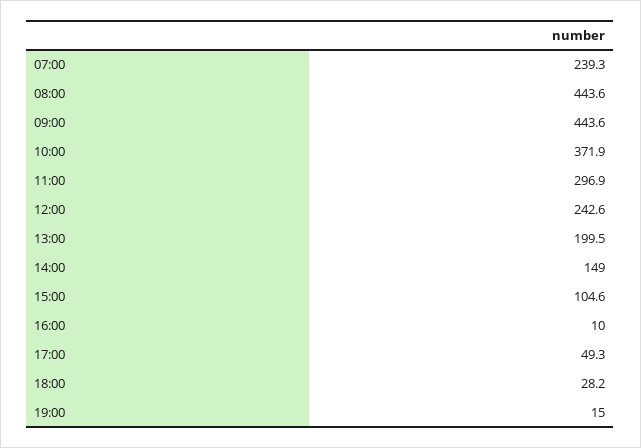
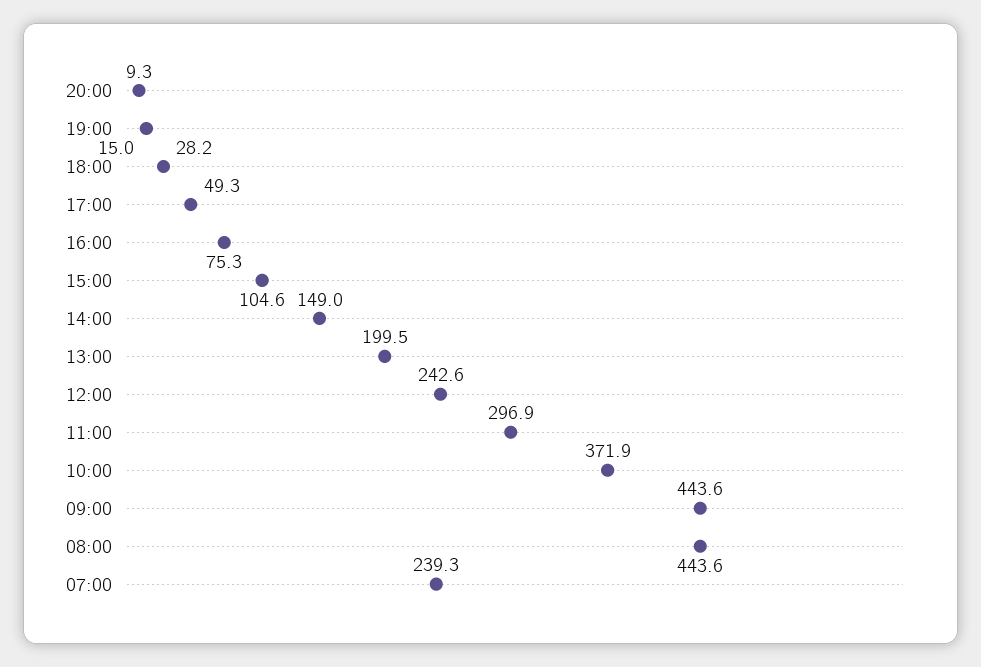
16:00: 10 -> 75.3
20:00: none -> 9.3

